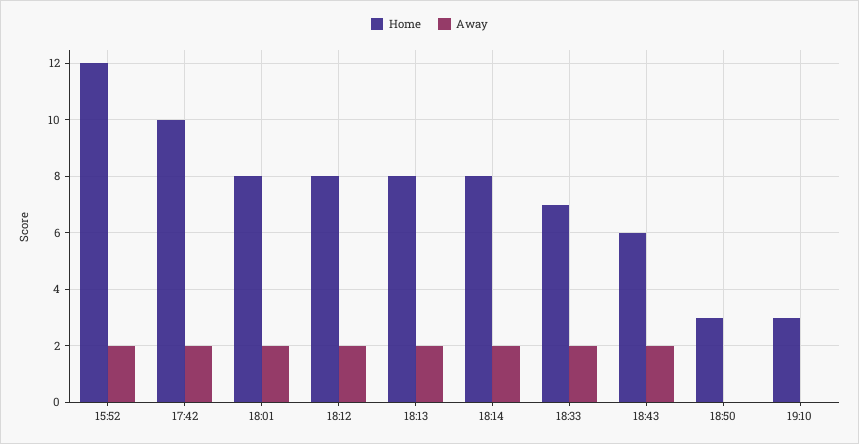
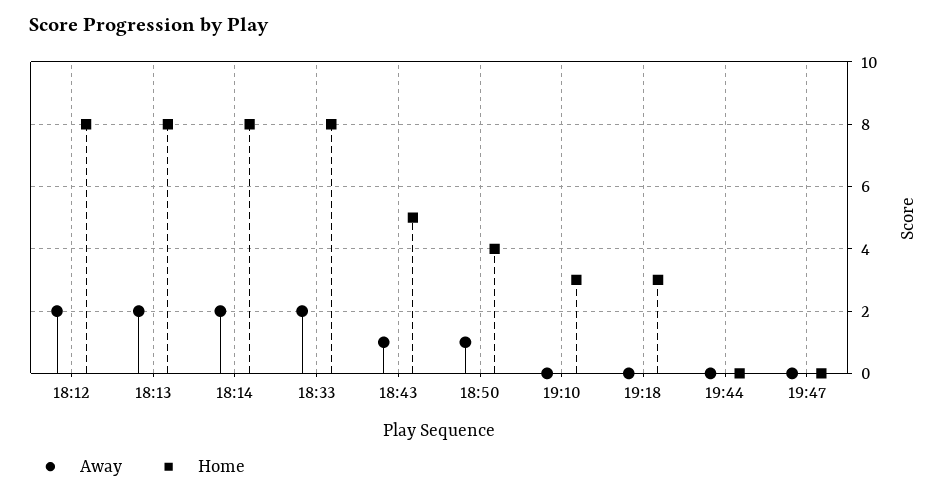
Home, 15:52: 12 -> none
Away, 15:52: 2 -> none
Home, 17:42: 10 -> none
Away, 17:42: 2 -> none
Home, 18:01: 8 -> none
Away, 18:01: 2 -> none
Home, 18:33: 7 -> 8
Home, 18:43: 6 -> 5
Away, 18:43: 2 -> 1
Home, 18:50: 3 -> 4
Away, 18:50: 0 -> 1
Away, 19:18: none -> 0
Home, 19:18: none -> 3
Away, 19:44: none -> 0
Home, 19:44: none -> 0
Away, 19:47: none -> 0
Home, 19:47: none -> 0

